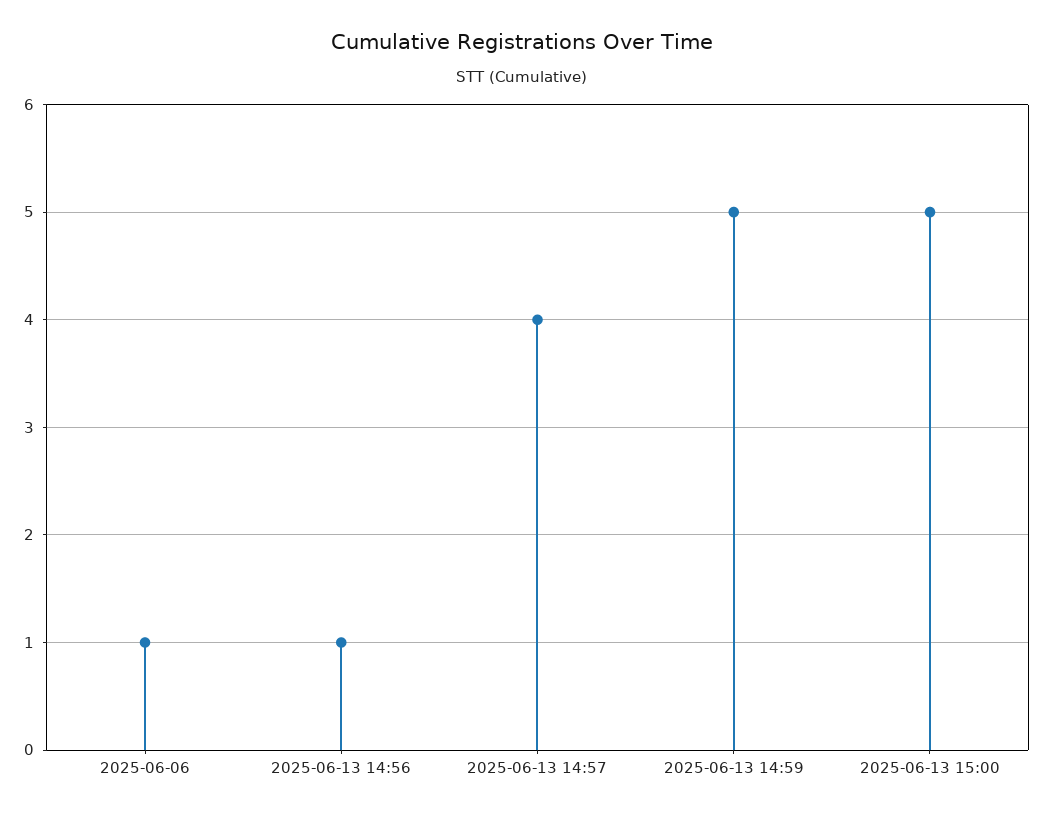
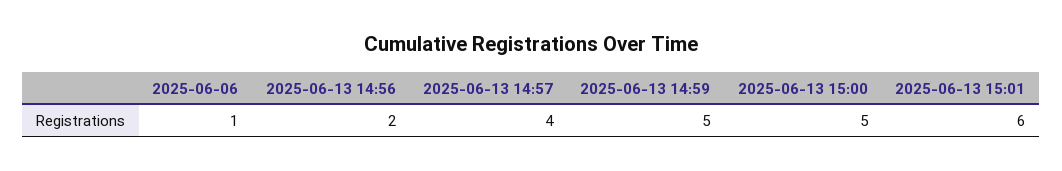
2025-06-13 14:56: 1 -> 2
2025-06-13 15:01: none -> 6

